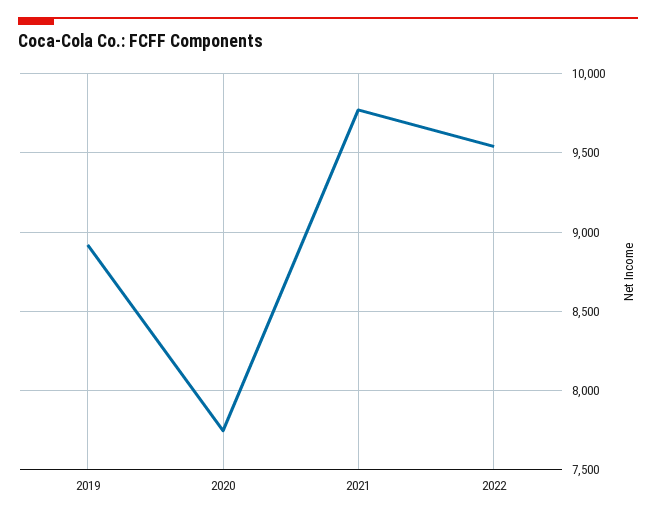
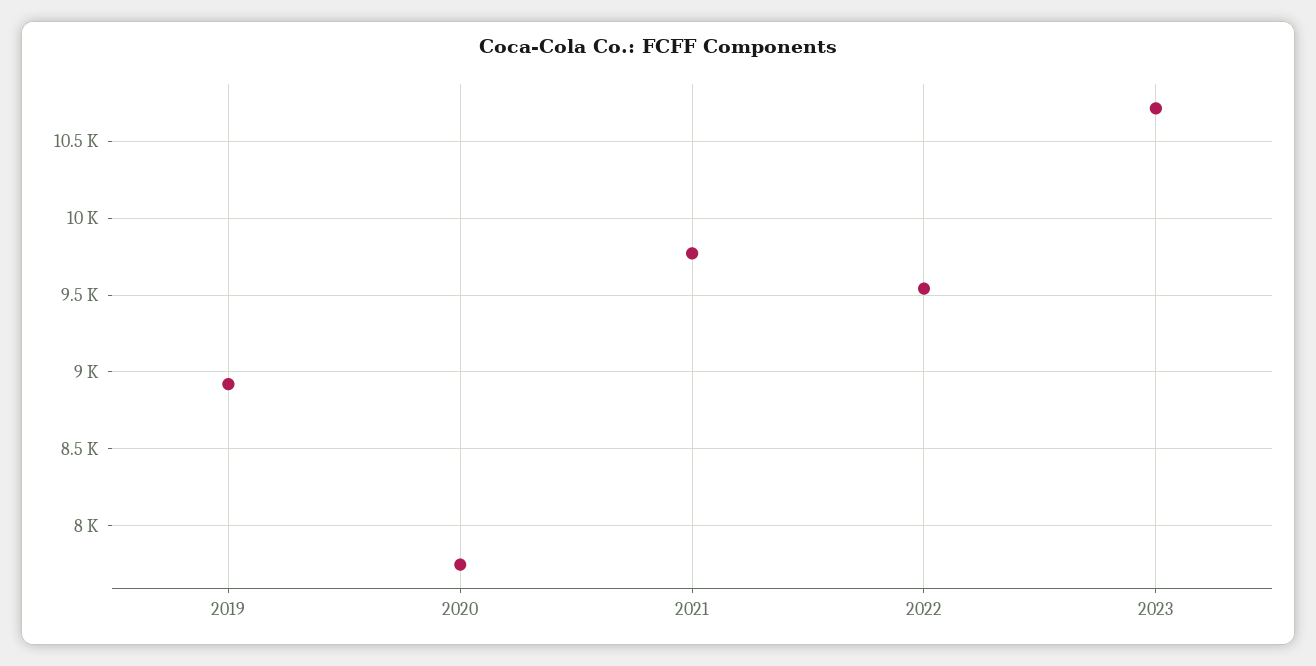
2023: none -> 10700

